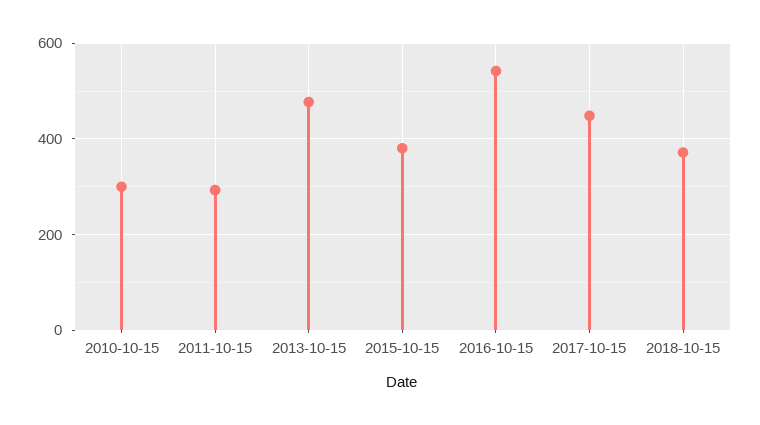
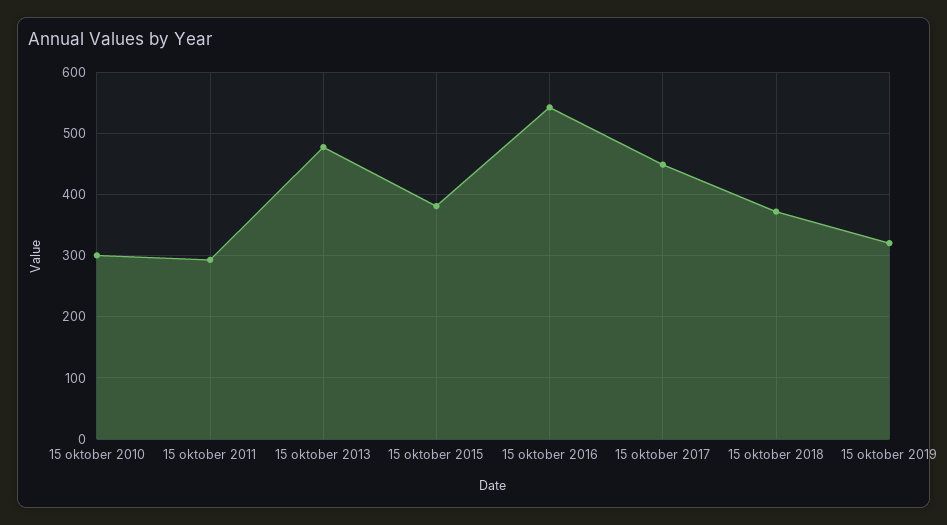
15 oktober 2019: none -> 320

